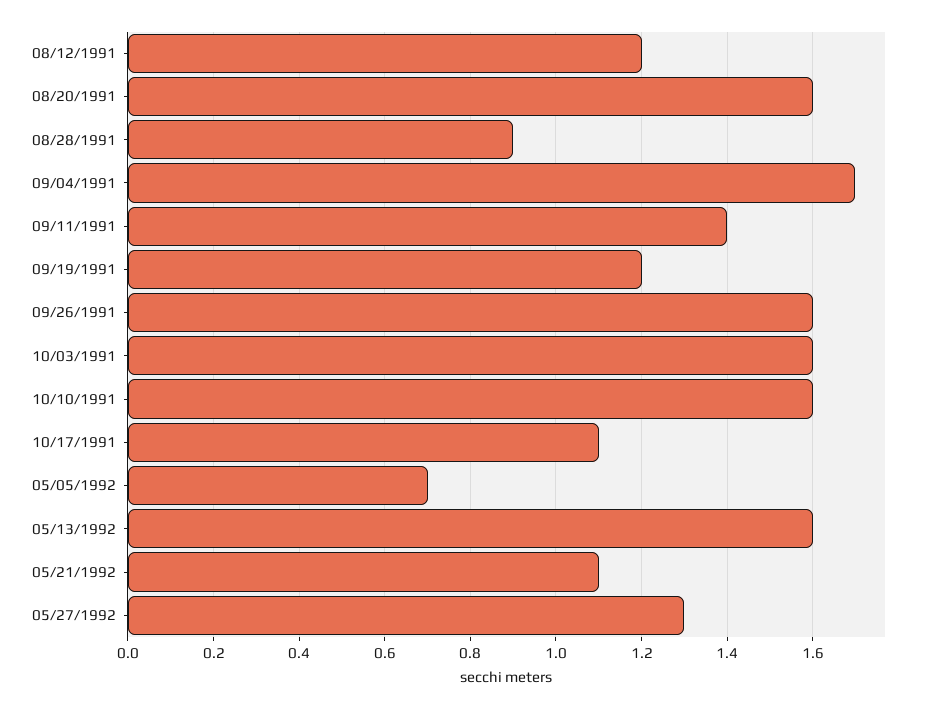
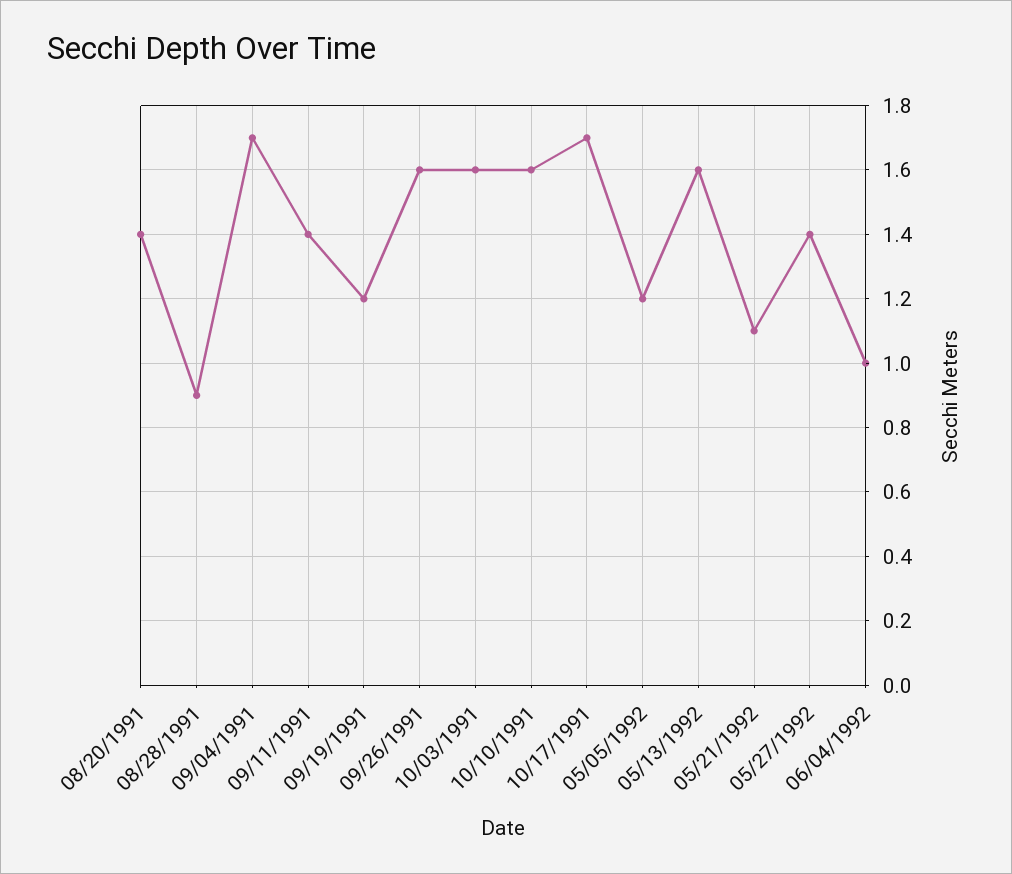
08/12/1991: 1.2 -> none
08/20/1991: 1.6 -> 1.4
10/17/1991: 1.1 -> 1.7
05/05/1992: 0.7 -> 1.2
05/27/1992: 1.3 -> 1.4
06/04/1992: none -> 1

